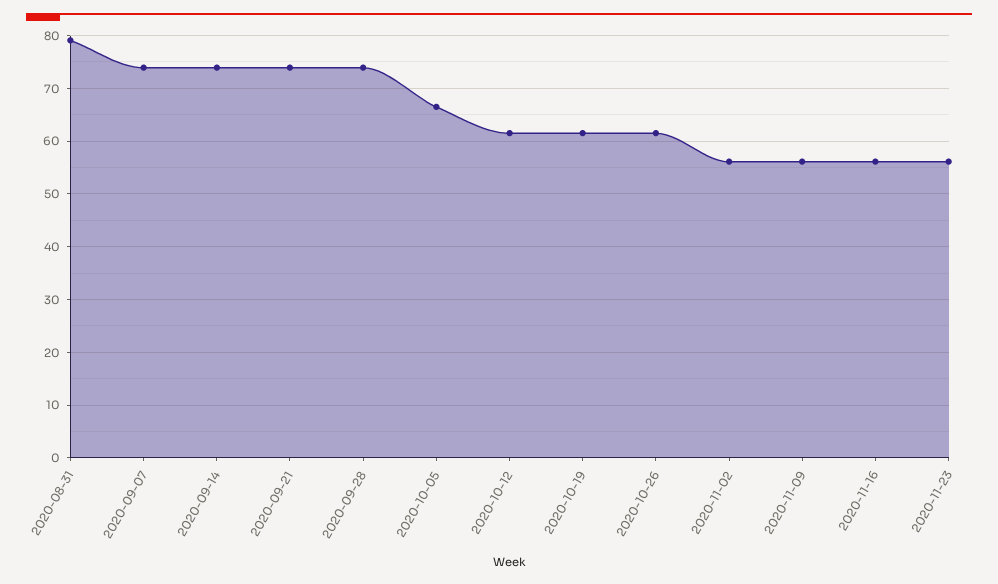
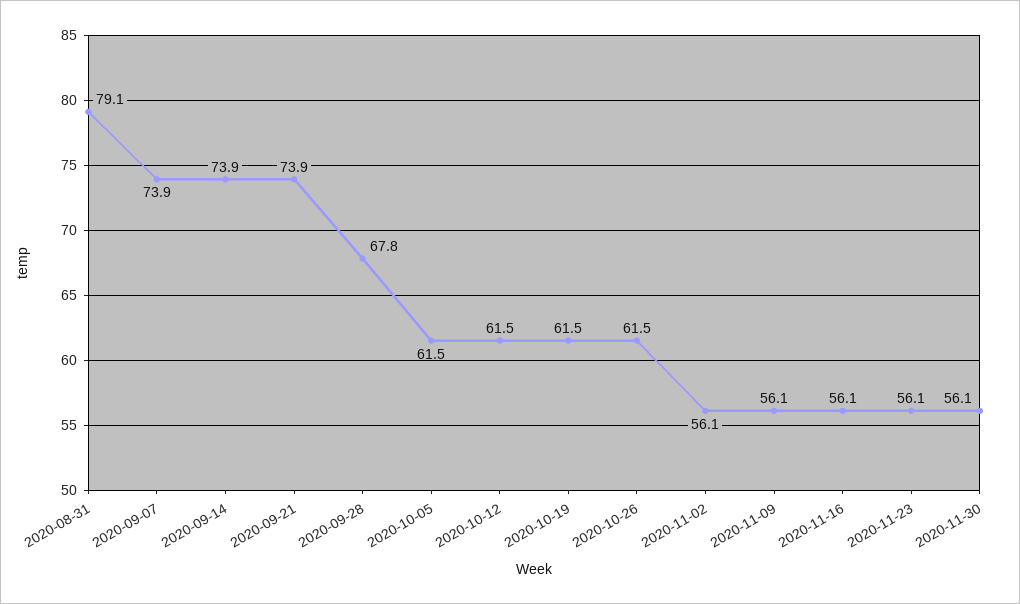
2020-09-28: 74 -> 67.8
2020-10-05: 66 -> 61.5
2020-11-30: none -> 56.1

